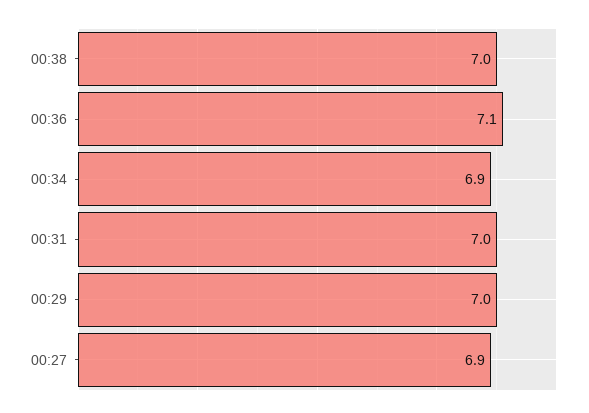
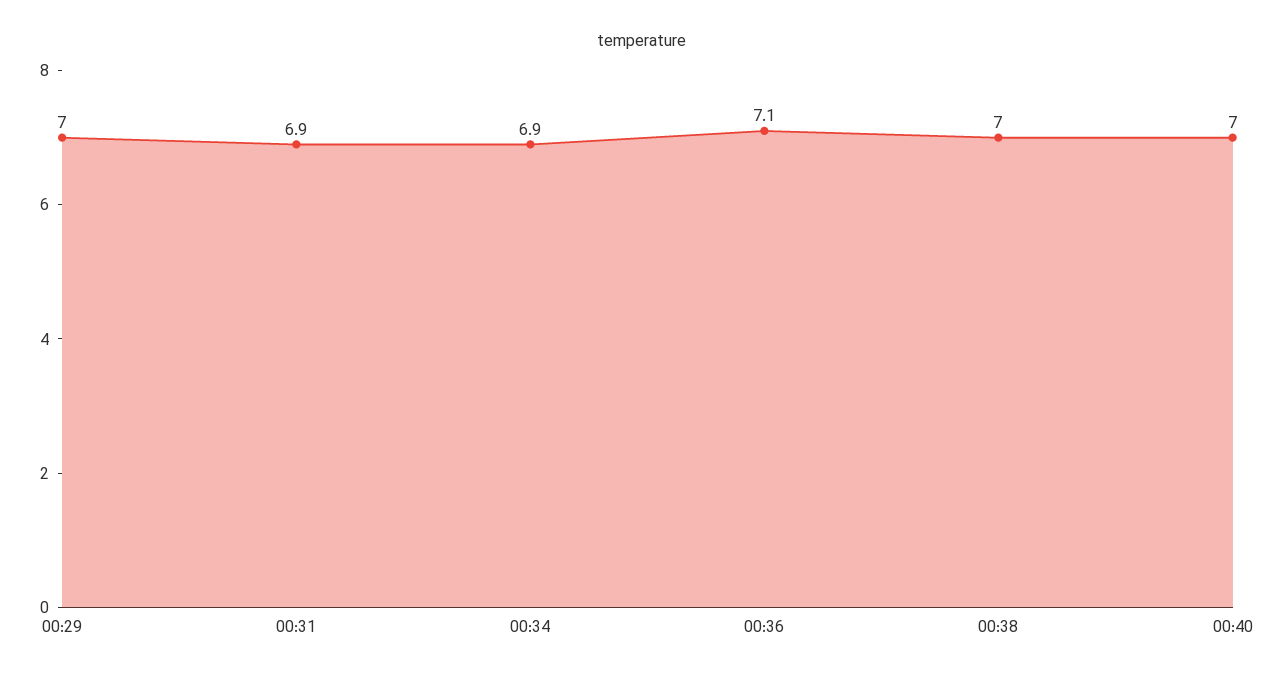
00:31: 7 -> 6.9
00:27: 6.9 -> none
00:40: none -> 7

